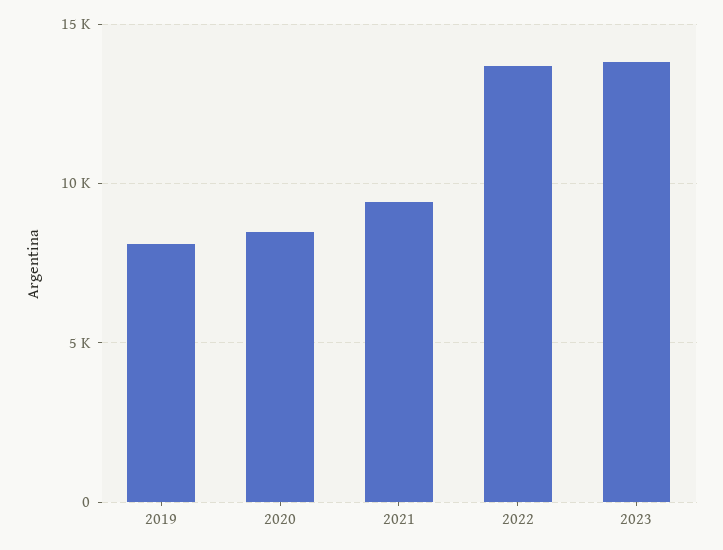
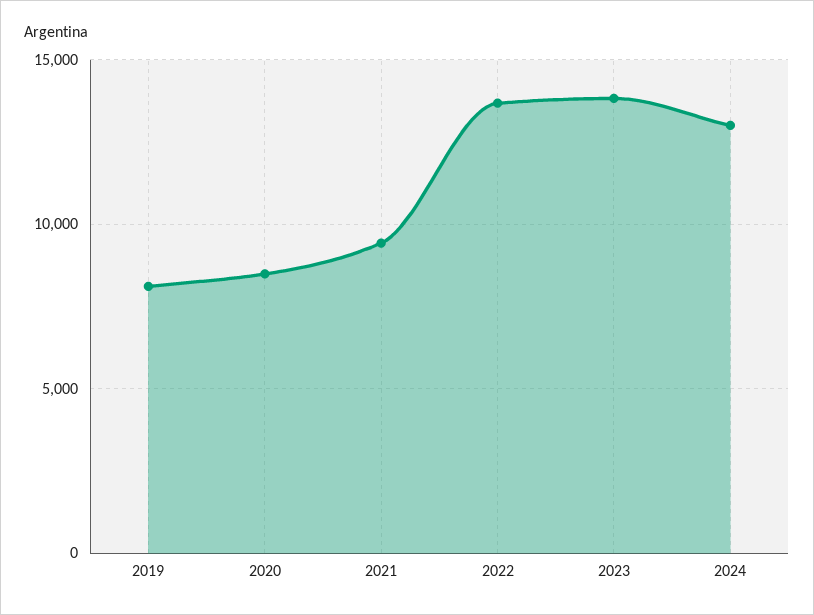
2024: none -> 13000

